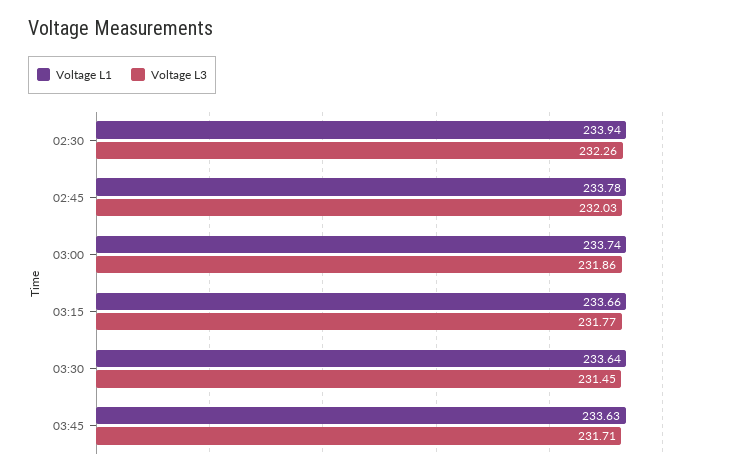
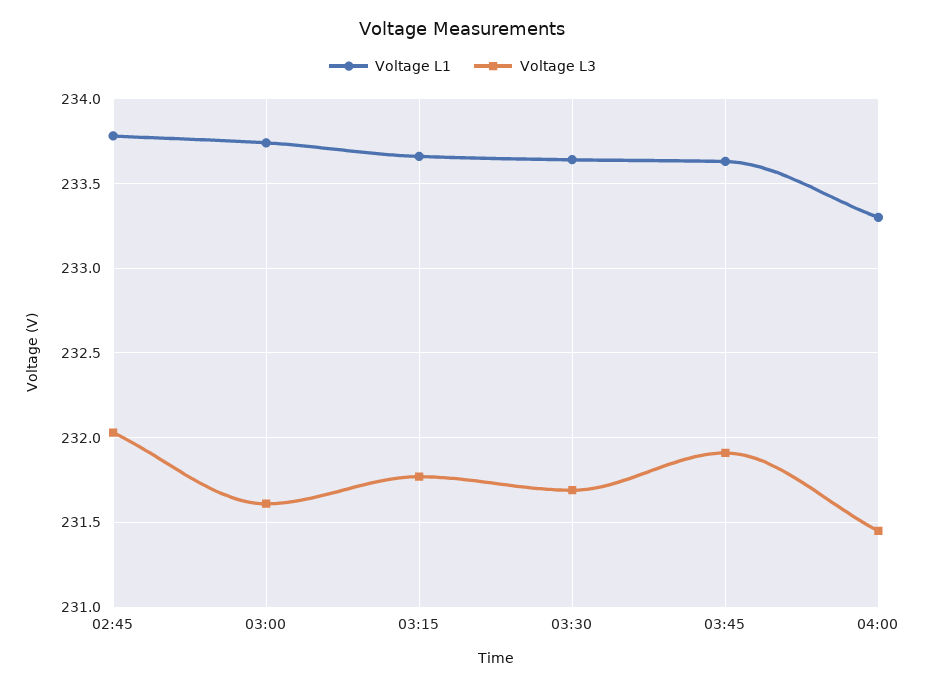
Voltage L1, 02:30: 233.94 -> none
Voltage L3, 02:30: 232.26 -> none
Voltage L3, 03:00: 231.86 -> 231.6
Voltage L3, 03:30: 231.45 -> 231.7
Voltage L3, 03:45: 231.71 -> 231.9
Voltage L1, 04:00: none -> 233.3
Voltage L3, 04:00: none -> 231.45

